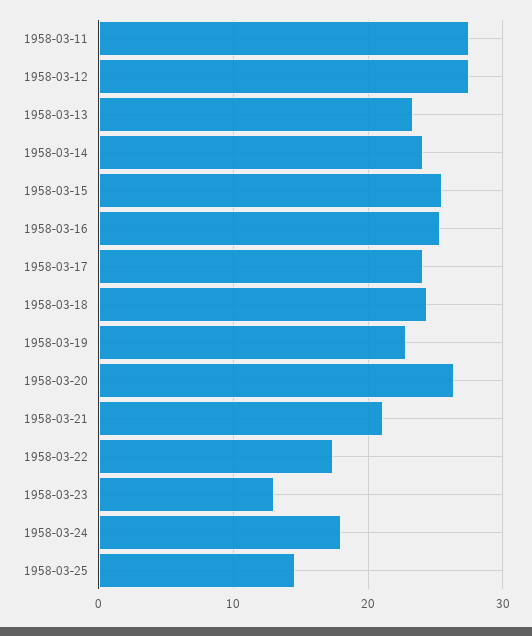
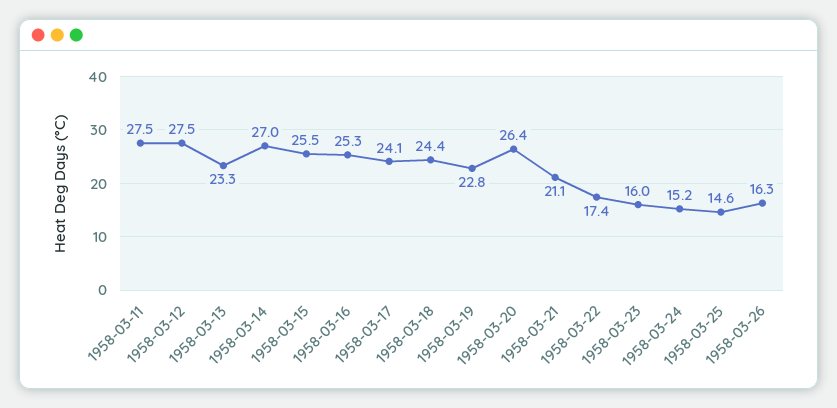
1958-03-14: 24 -> 27
1958-03-23: 13 -> 16
1958-03-24: 18 -> 15.2
1958-03-26: none -> 16.3

